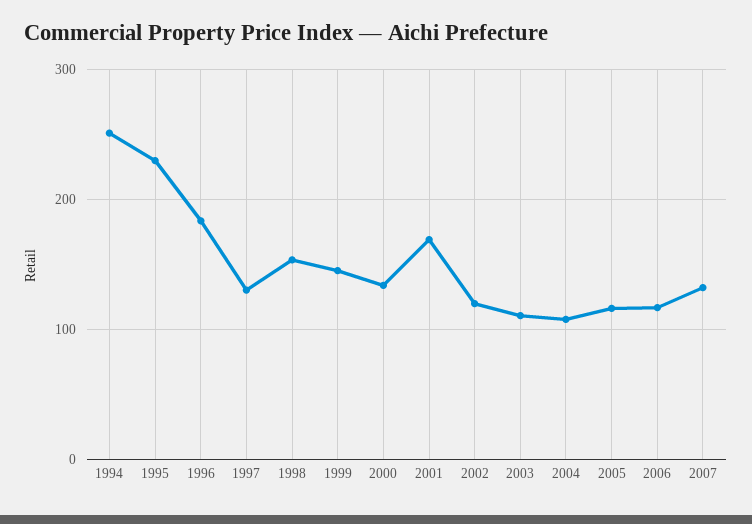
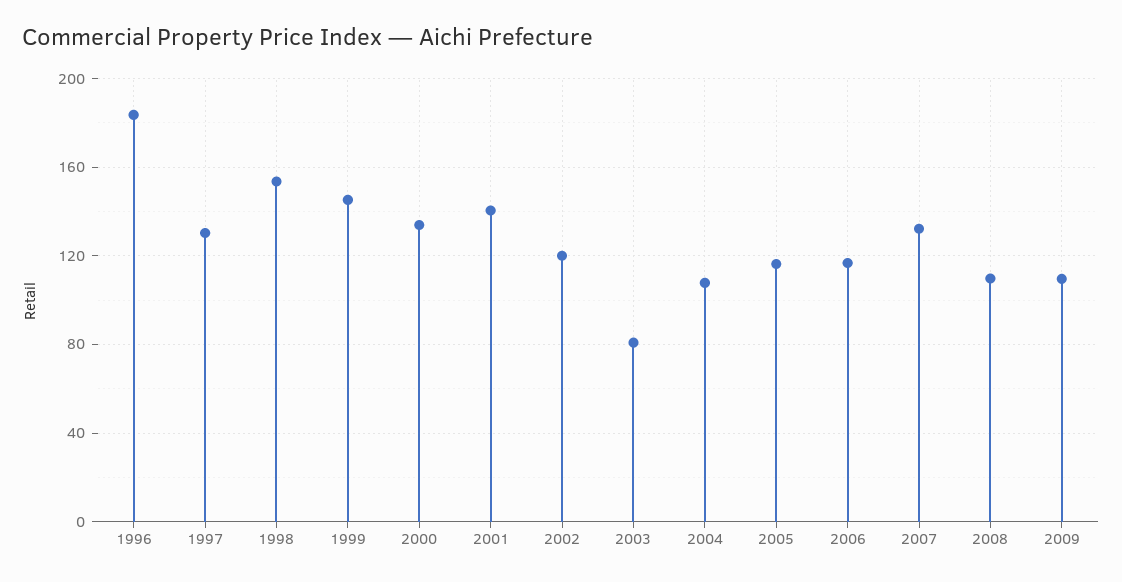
1994: 250 -> none
1995: 230 -> none
2001: 170 -> 140
2003: 110 -> 80
2008: none -> 110
2009: none -> 110

